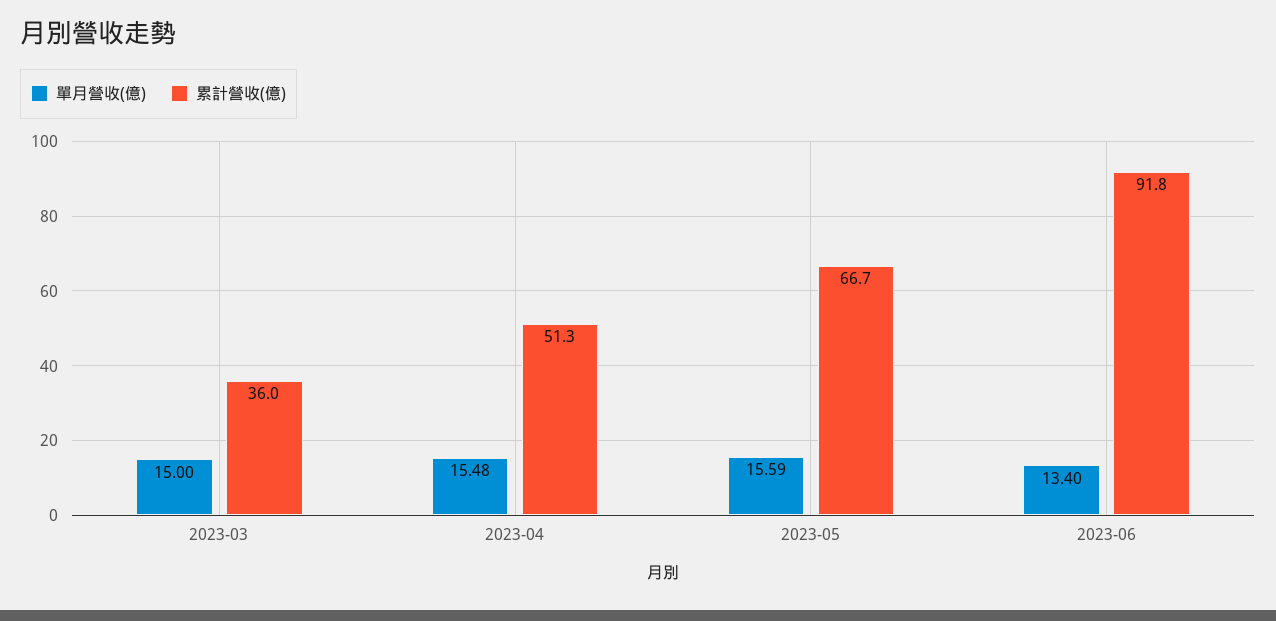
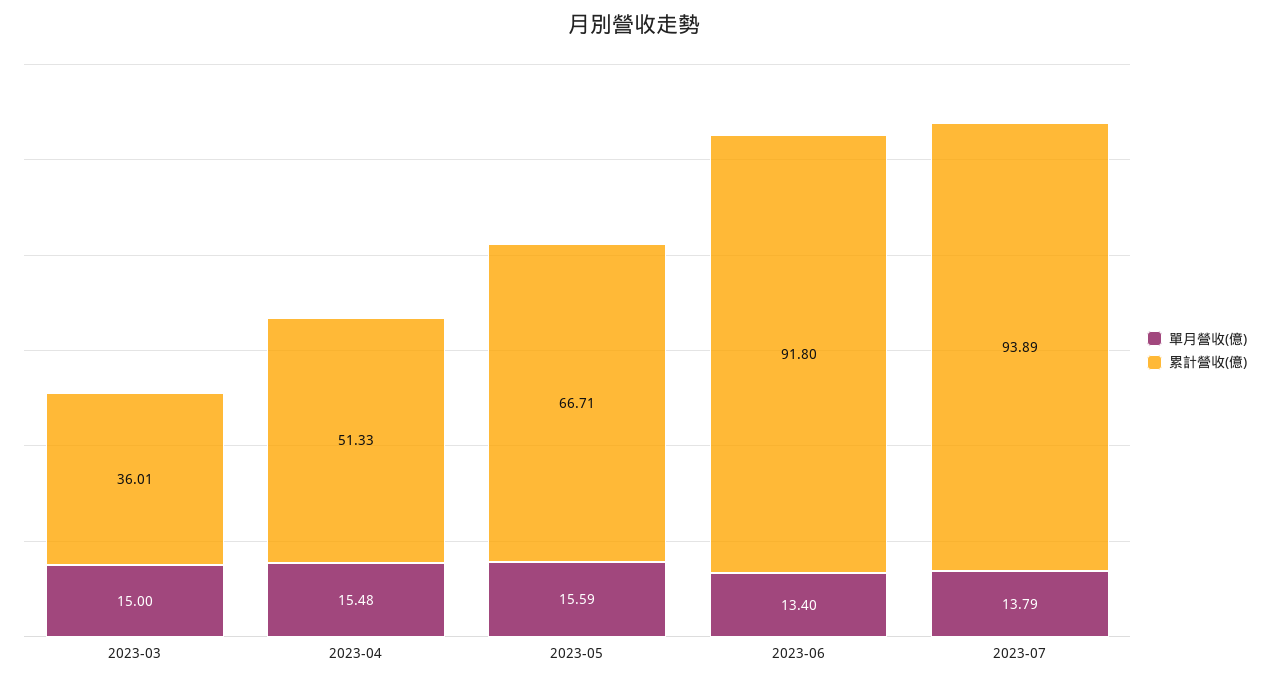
單月營收(億), 2023-07: none -> 13.79
累計營收(億), 2023-07: none -> 93.89

